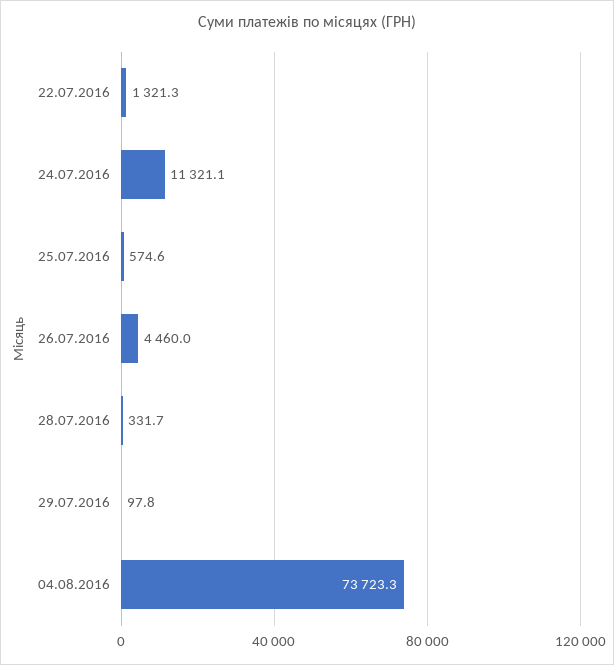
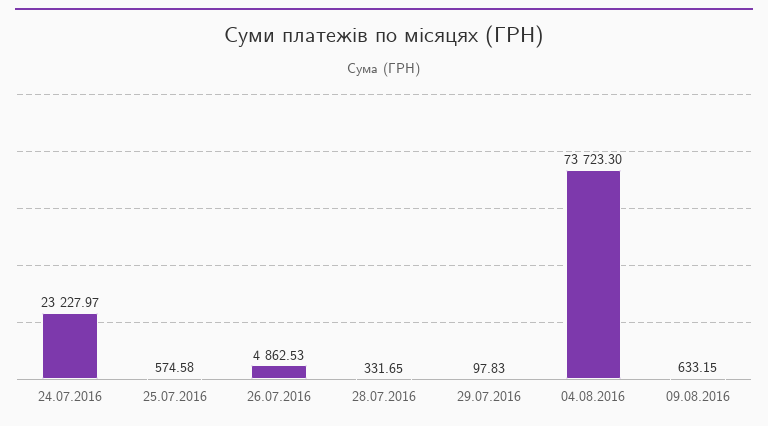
22.07.2016: 1321.3 -> none
24.07.2016: 11321.1 -> 23227.97
26.07.2016: 4460 -> 4862.53
09.08.2016: none -> 633.15

